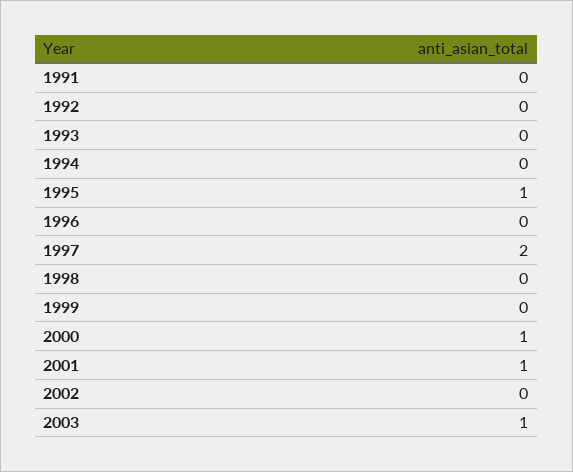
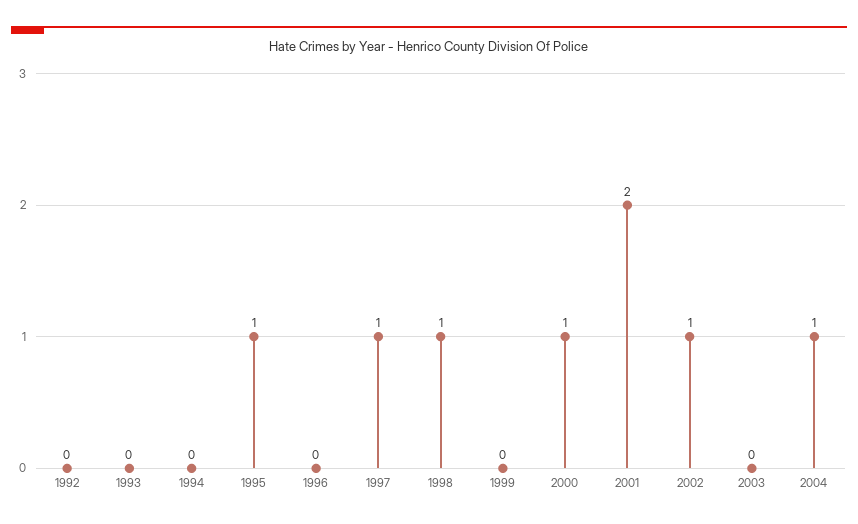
1991: 0 -> none
1997: 2 -> 1
1998: 0 -> 1
2001: 1 -> 2
2002: 0 -> 1
2003: 1 -> 0
2004: none -> 1

